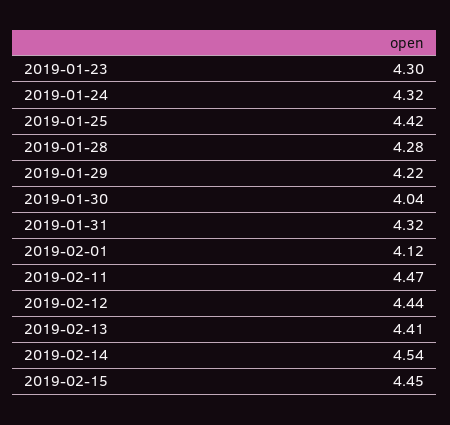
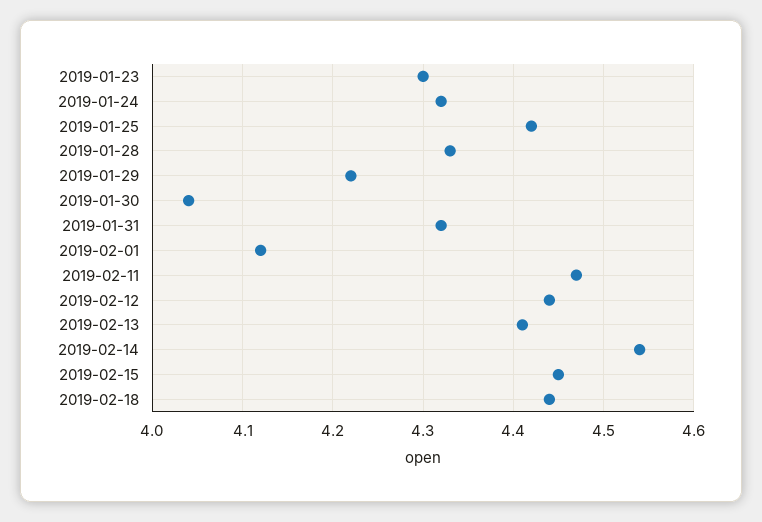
2019-01-28: 4.28 -> 4.33
2019-02-18: none -> 4.44

